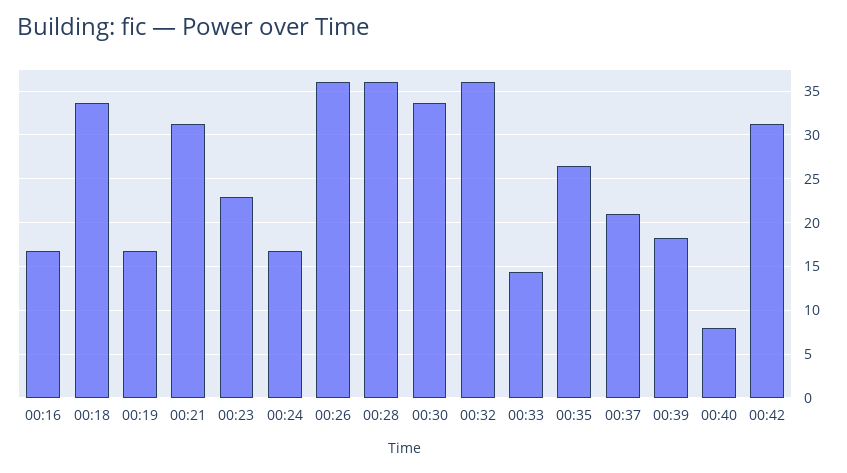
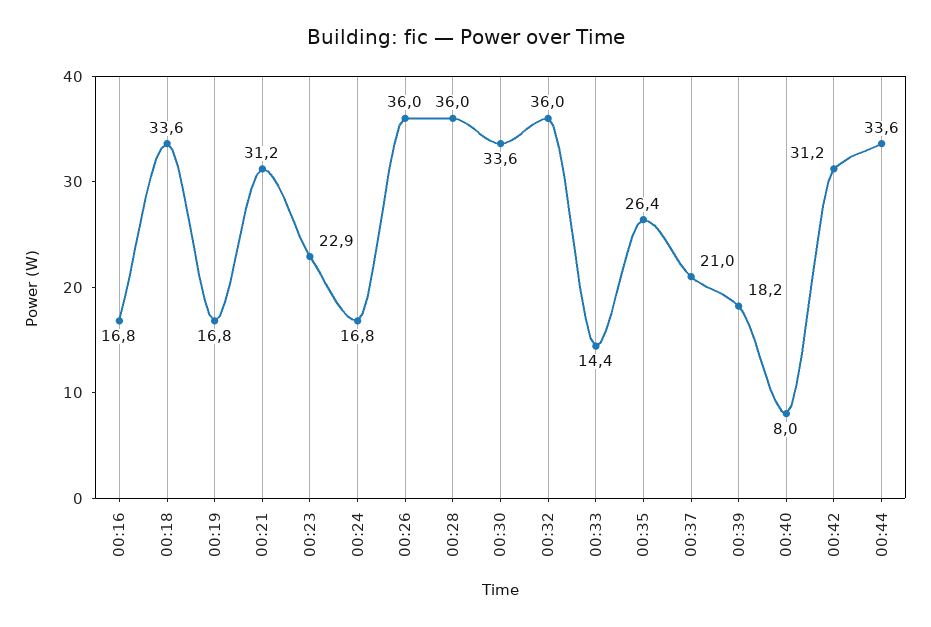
00:44: none -> 33.6

